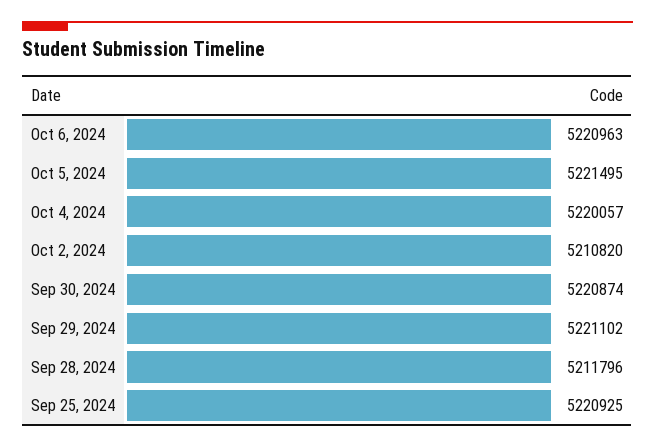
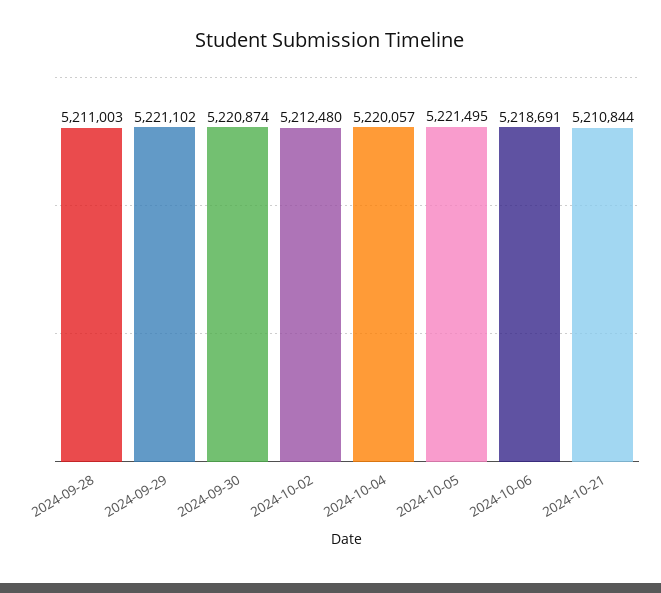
Oct 6, 2024: 5220963 -> 5218691
Oct 2, 2024: 5210820 -> 5212480
Sep 28, 2024: 5211796 -> 5211003
Sep 25, 2024: 5220925 -> none
2024-10-21: none -> 5210844

